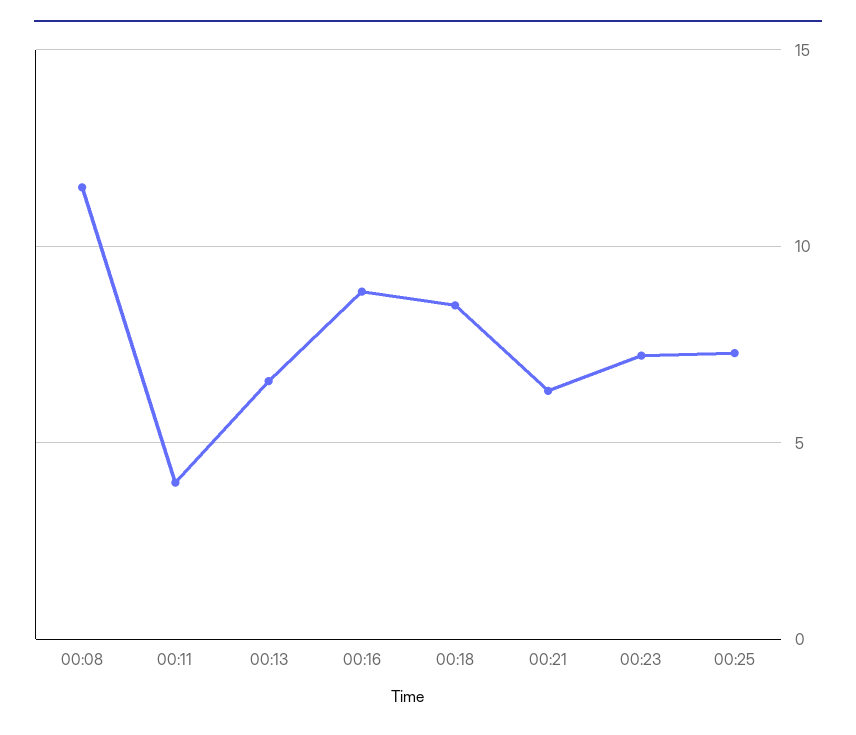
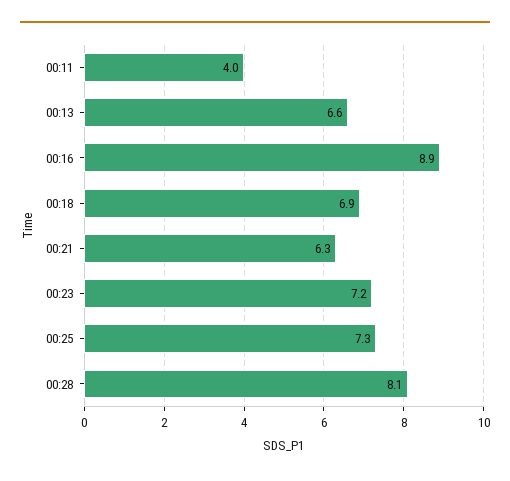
00:08: 11.5 -> none
00:18: 8.5 -> 6.9
00:28: none -> 8.1

